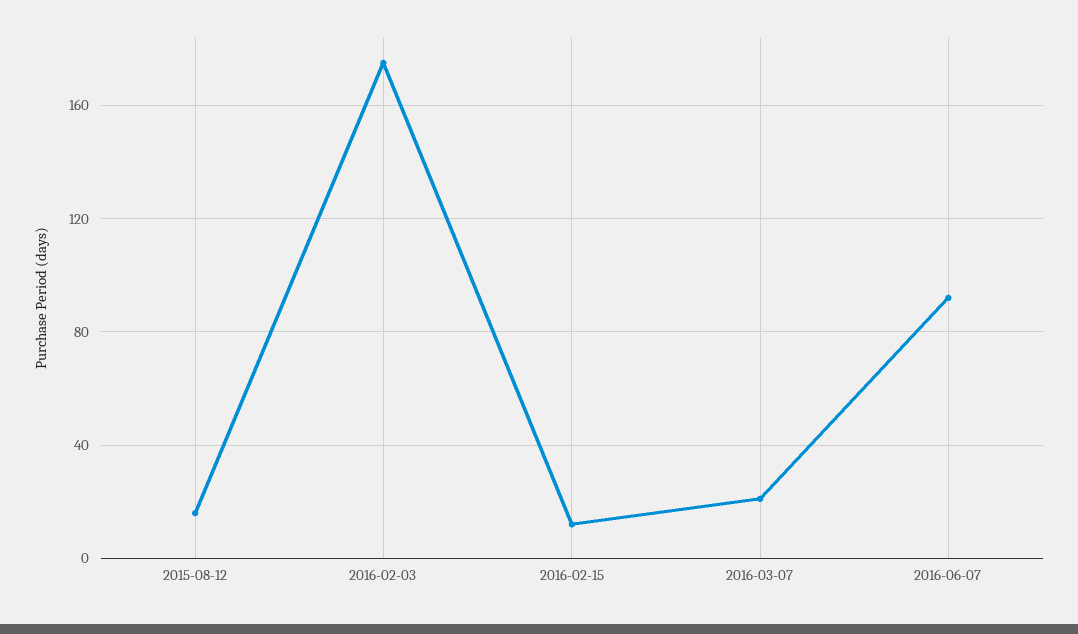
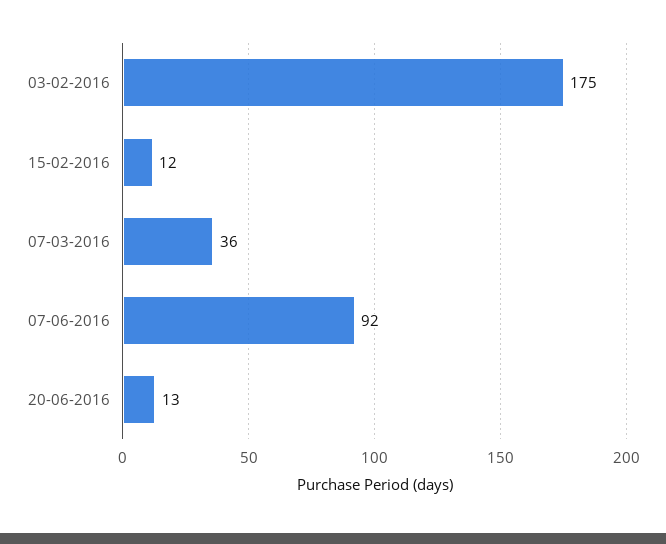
2015-08-12: 15 -> none
2016-03-07: 20 -> 36
20-06-2016: none -> 13

